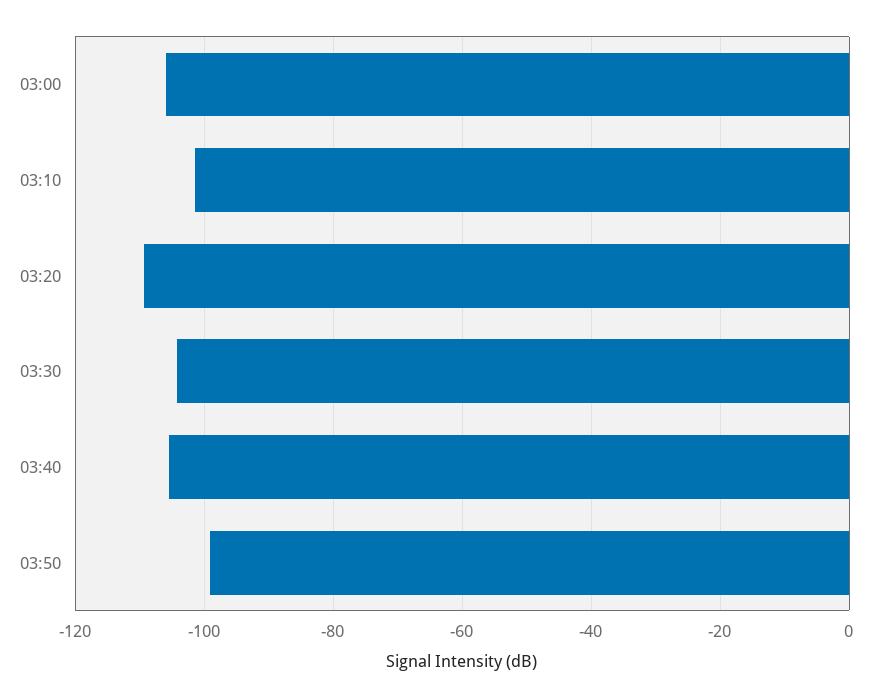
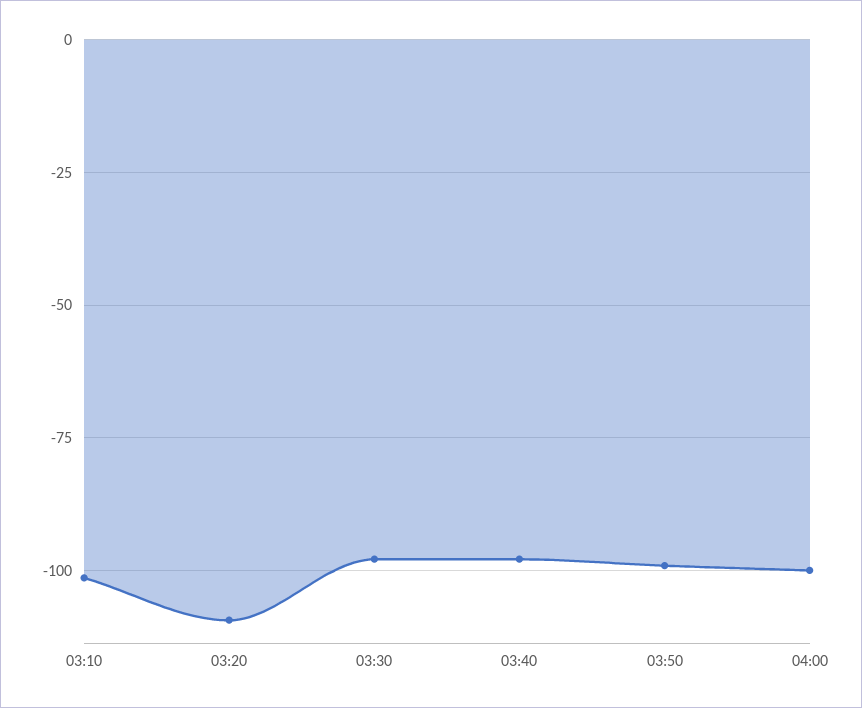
03:00: -106 -> none
03:30: -104 -> -97.5
03:40: -106 -> -97.5
04:00: none -> -100

